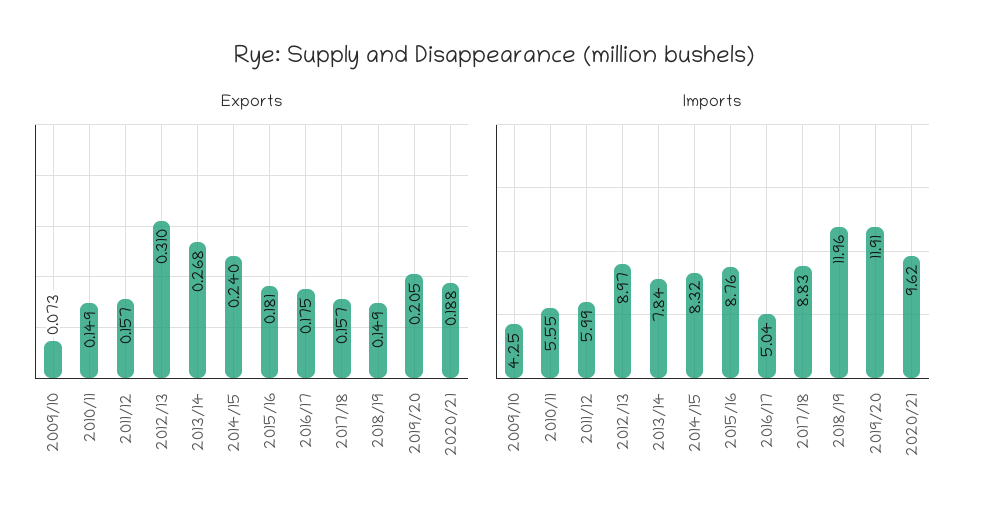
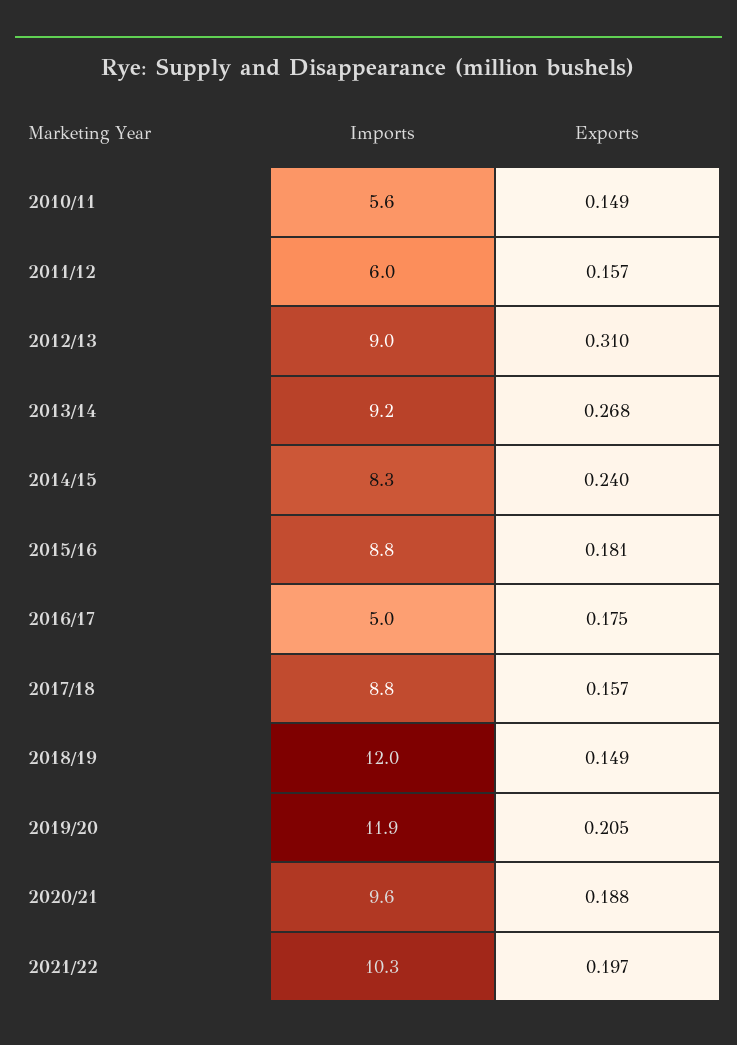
Exports, 2009/10: 0.073 -> none
Imports, 2009/10: 4.25 -> none
Imports, 2013/14: 7.84 -> 9.2
Imports, 2021/22: none -> 10.3
Exports, 2021/22: none -> 0.197

